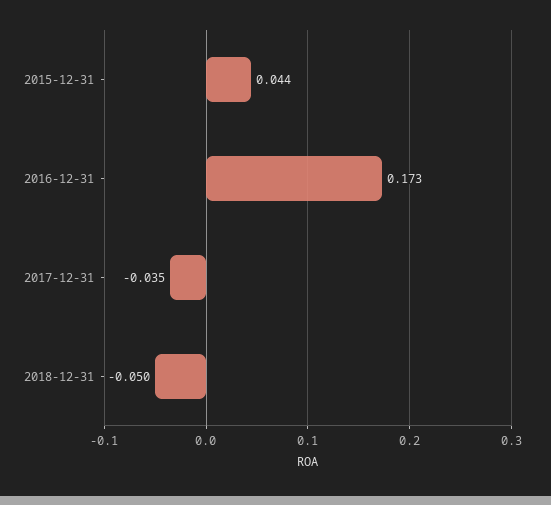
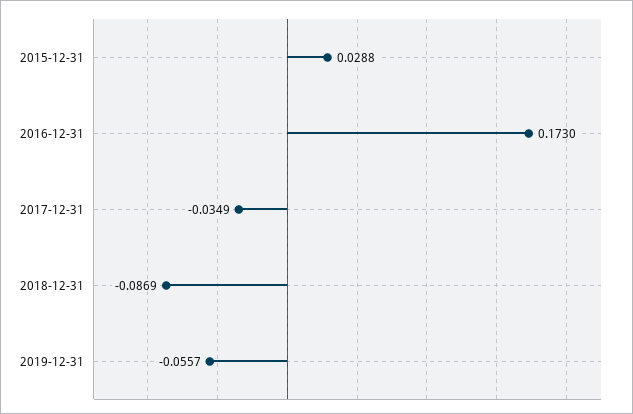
2015-12-31: 0.044 -> 0.0288
2018-12-31: -0.05 -> -0.0869
2019-12-31: none -> -0.0557

